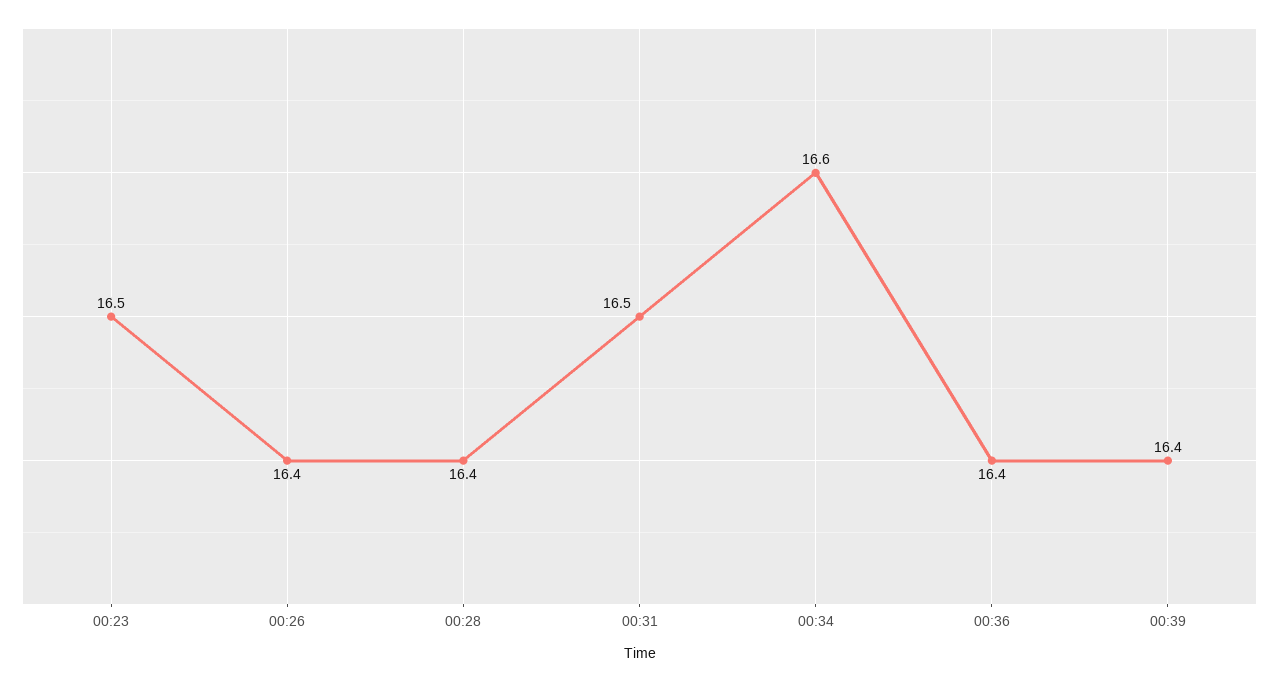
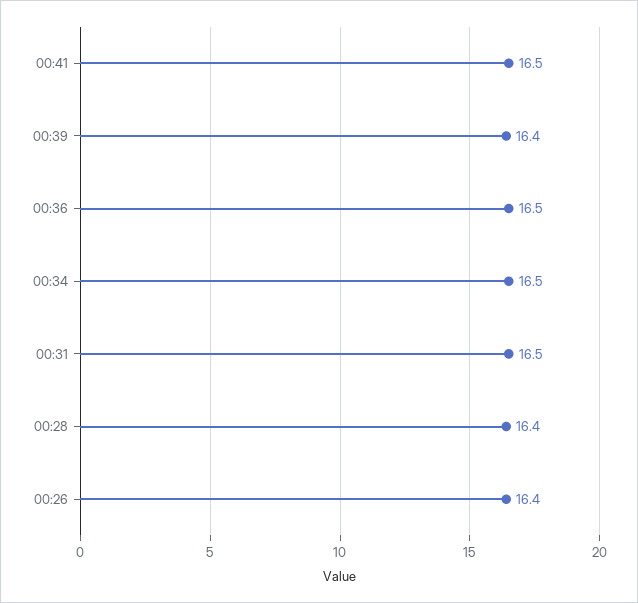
00:23: 16.5 -> none
00:34: 16.6 -> 16.5
00:36: 16.4 -> 16.5
00:41: none -> 16.5

